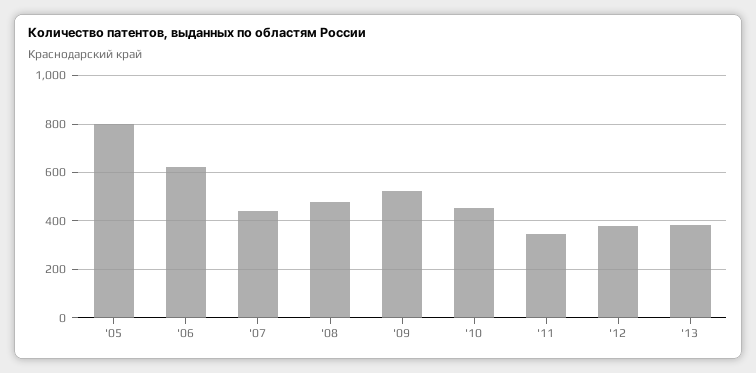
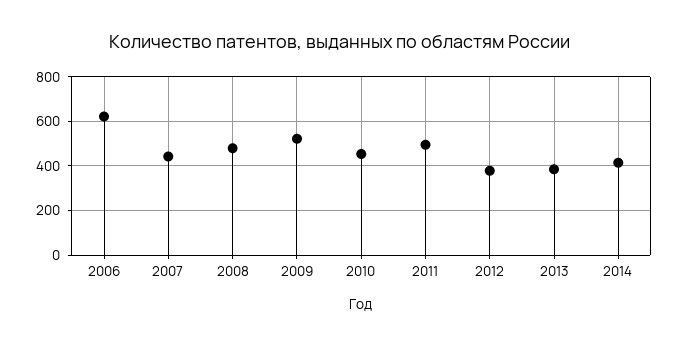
'05: 800 -> none
'11: 350 -> 500
2014: none -> 400

